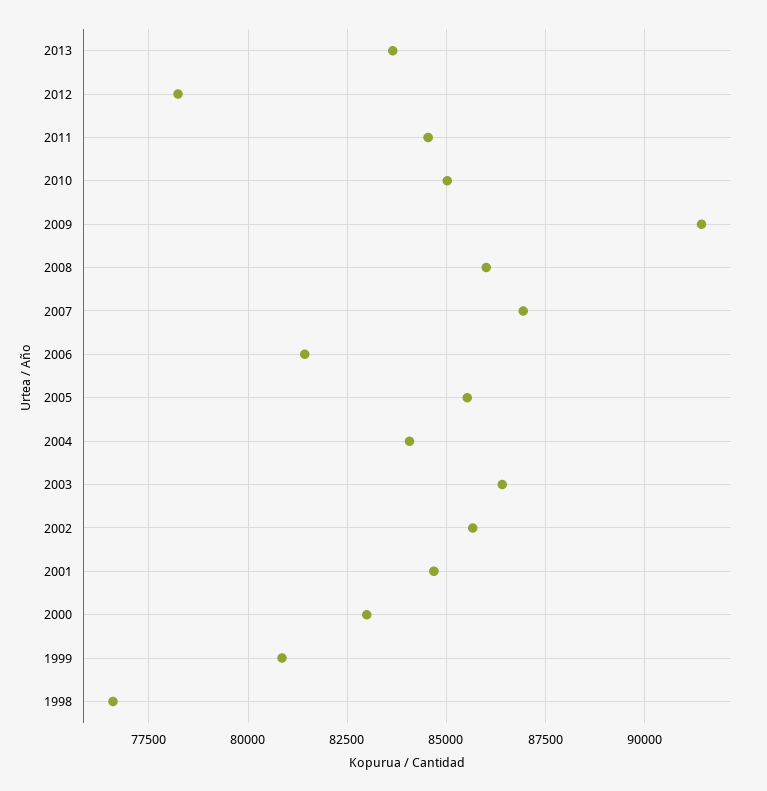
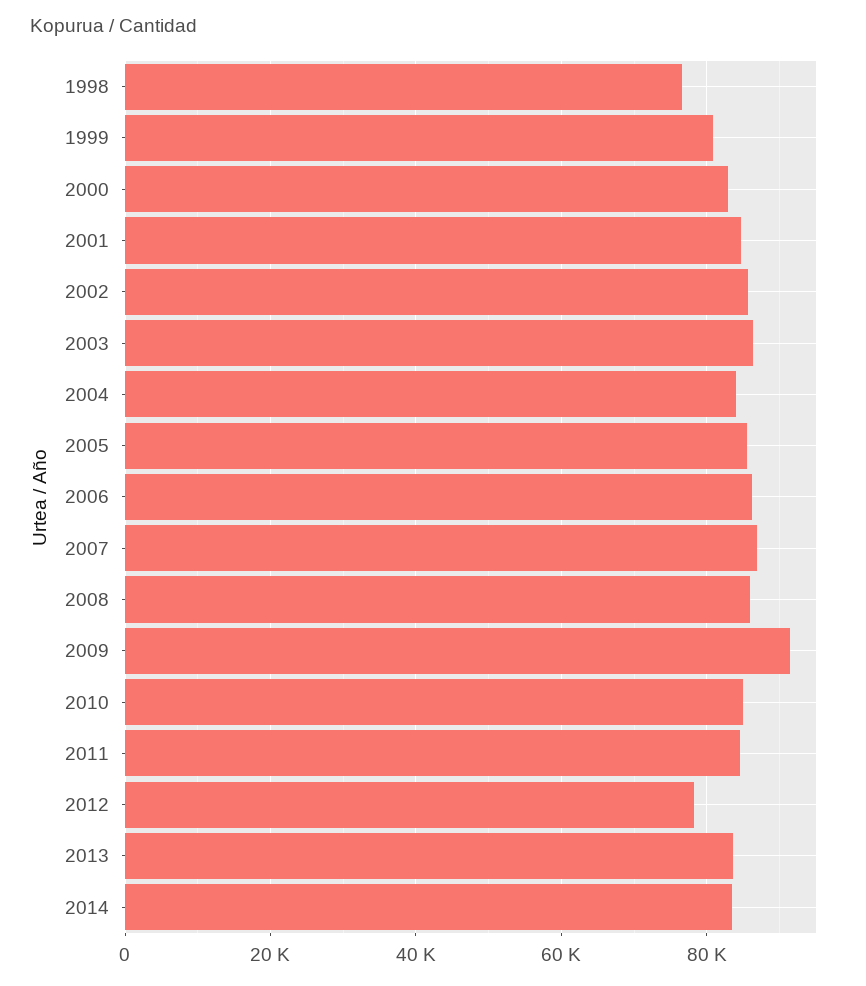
2006: 81500 -> 86000
2014: none -> 84000

